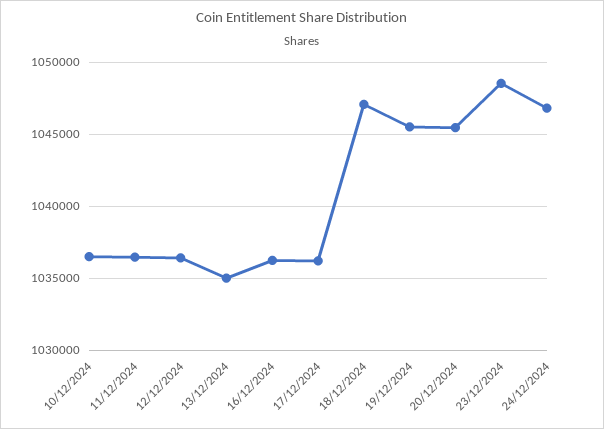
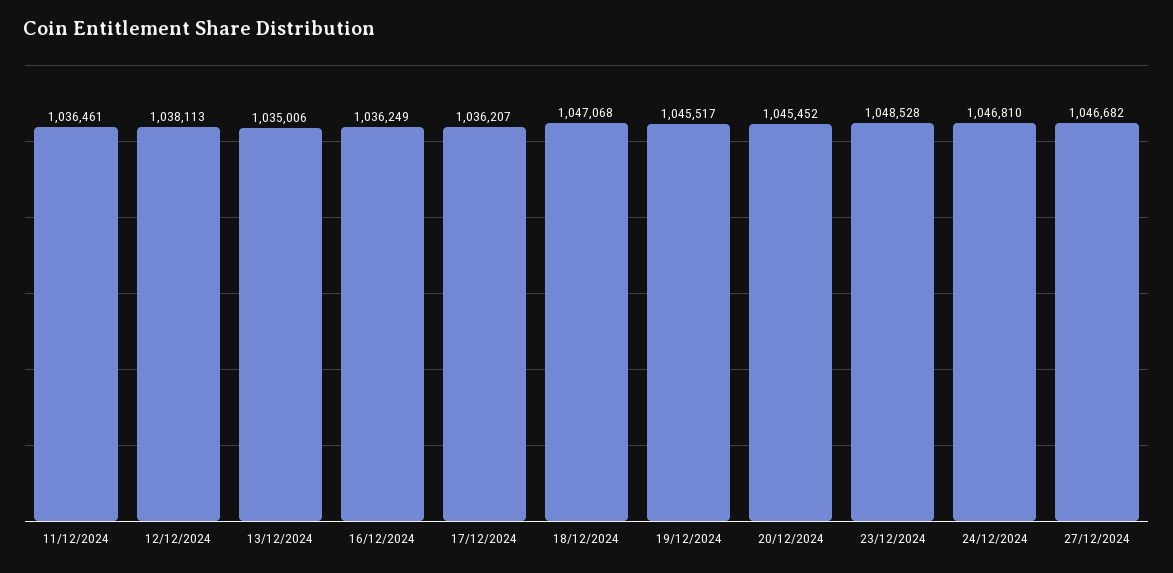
10/12/2024: 1036500 -> none
12/12/2024: 1036500 -> 1038113
27/12/2024: none -> 1046682

